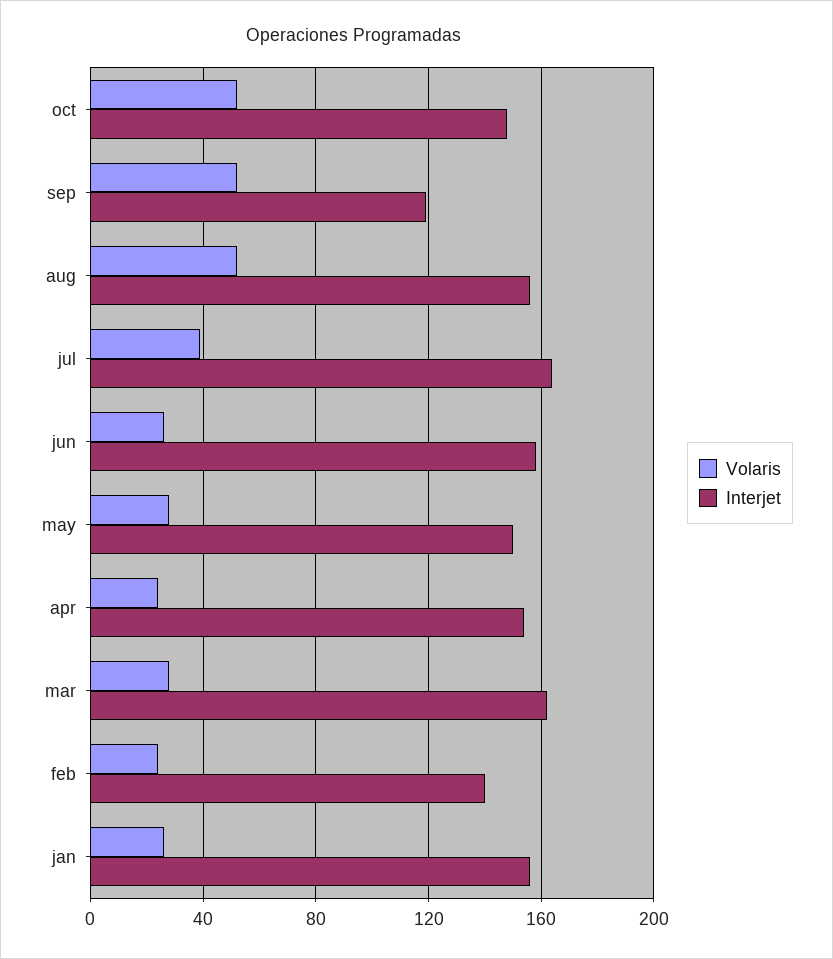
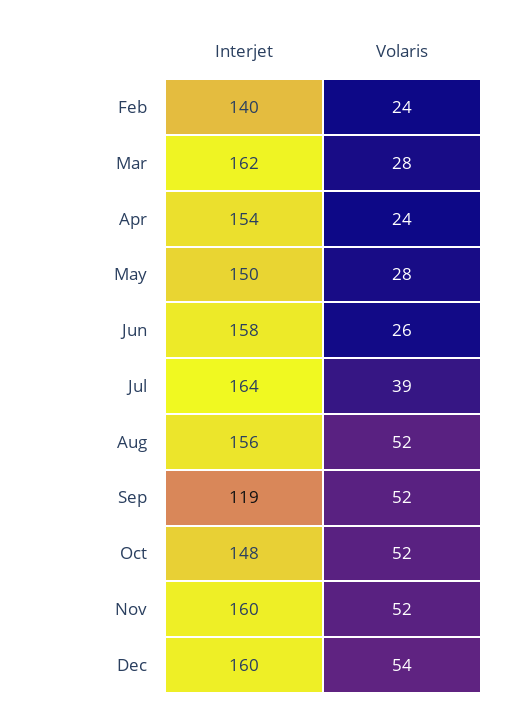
Volaris, jan: 25 -> none
Interjet, jan: 155 -> none
Interjet, Nov: none -> 160
Volaris, Nov: none -> 52
Interjet, Dec: none -> 160
Volaris, Dec: none -> 54

